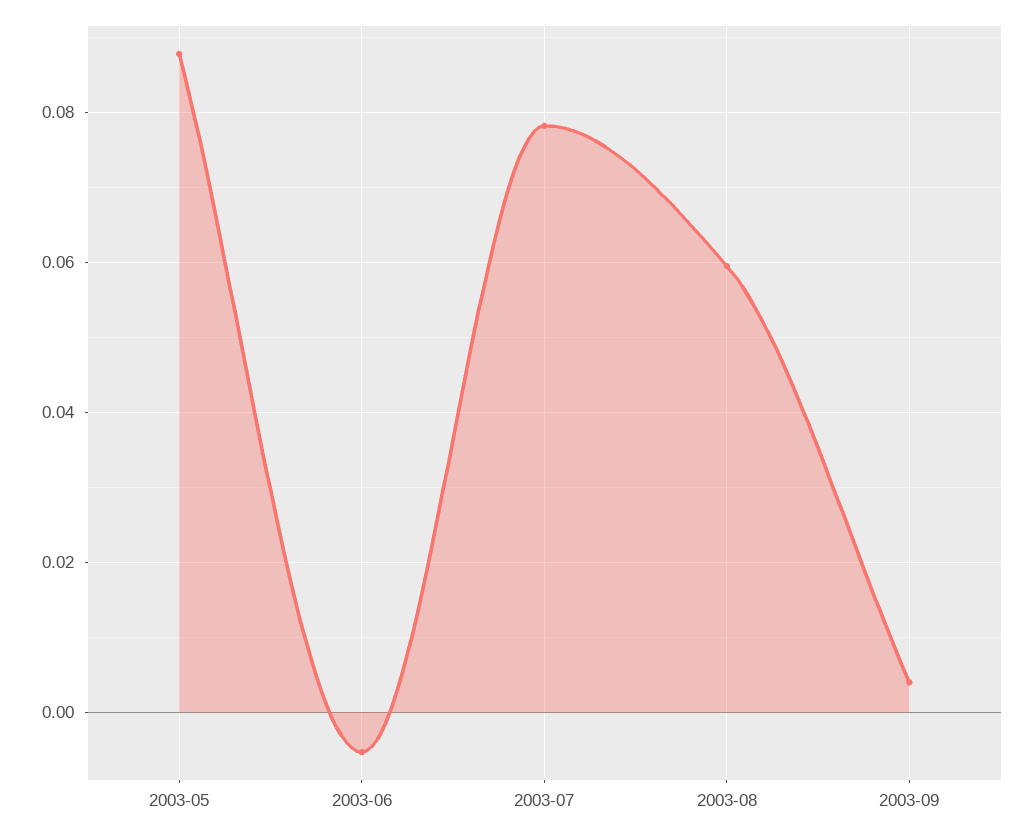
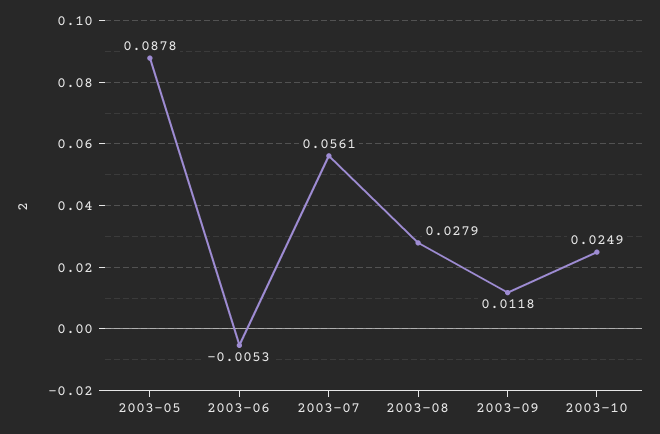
2003-07: 0.078 -> 0.0561
2003-08: 0.06 -> 0.0279
2003-09: 0.004 -> 0.0118
2003-10: none -> 0.0249

